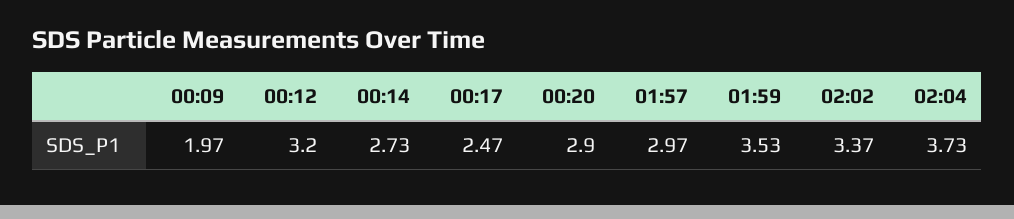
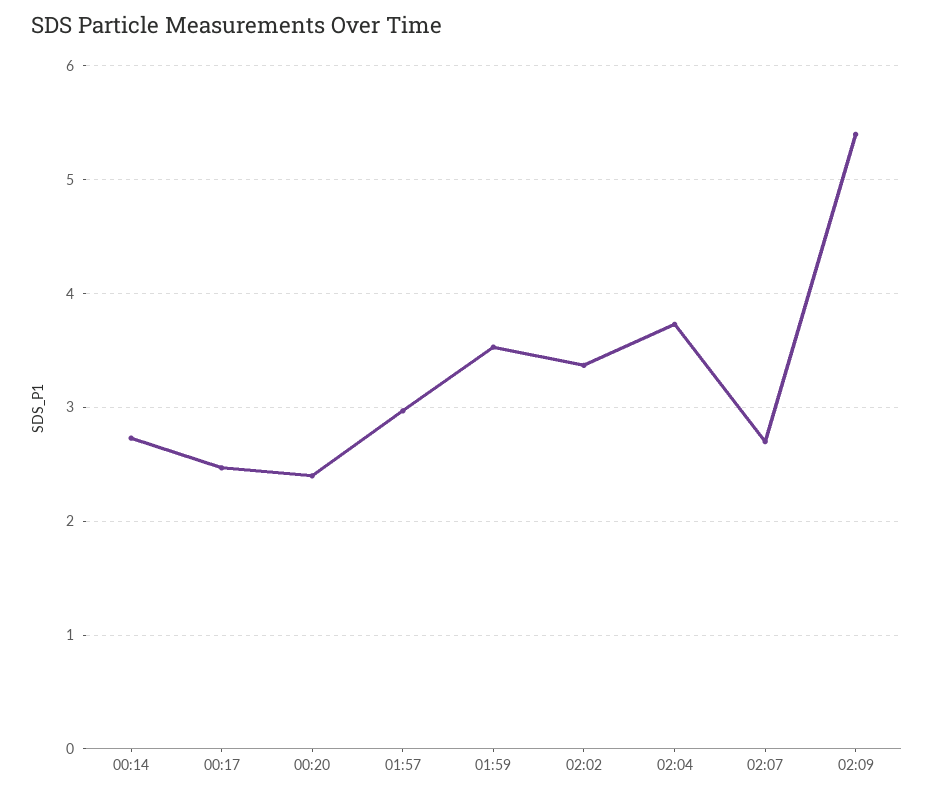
00:09: 1.97 -> none
00:12: 3.2 -> none
00:20: 2.9 -> 2.4
02:07: none -> 2.7
02:09: none -> 5.4

